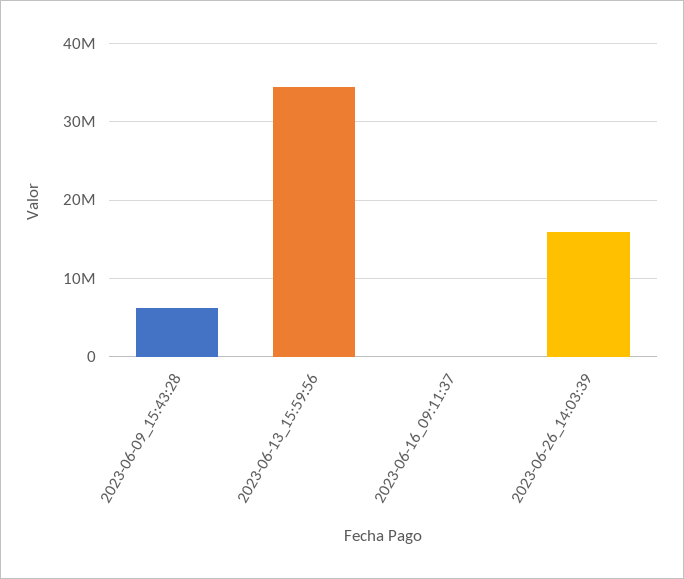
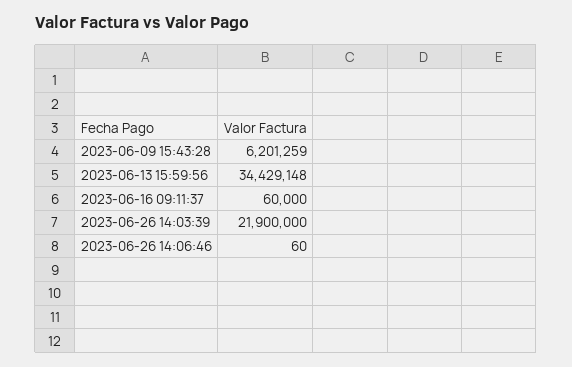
2023-06-26_14:03:39: 16000000 -> 21900000
2023-06-26 14:06:46: none -> 60

